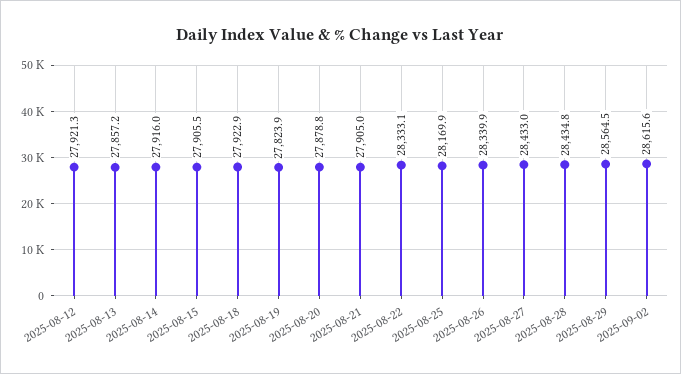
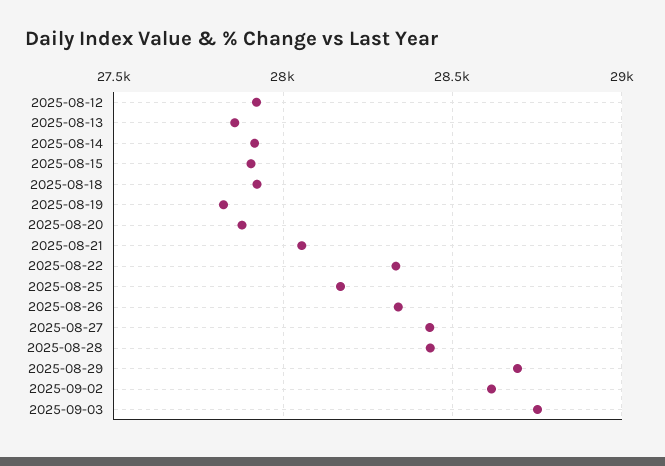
2025-08-21: 27905 -> 28050
2025-08-29: 28564.5 -> 28700
2025-09-03: none -> 28750

